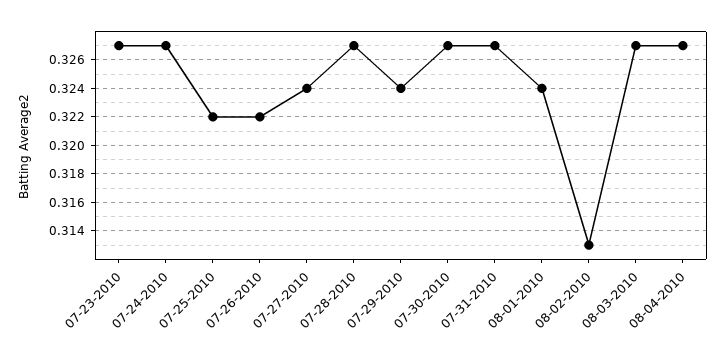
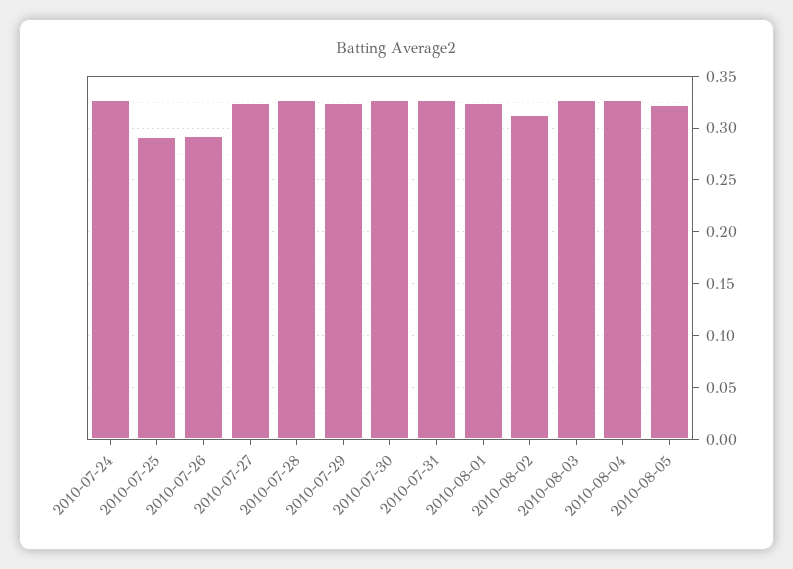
07-23-2010: 0.327 -> none
07-25-2010: 0.322 -> 0.29
07-26-2010: 0.322 -> 0.29
2010-08-05: none -> 0.32

